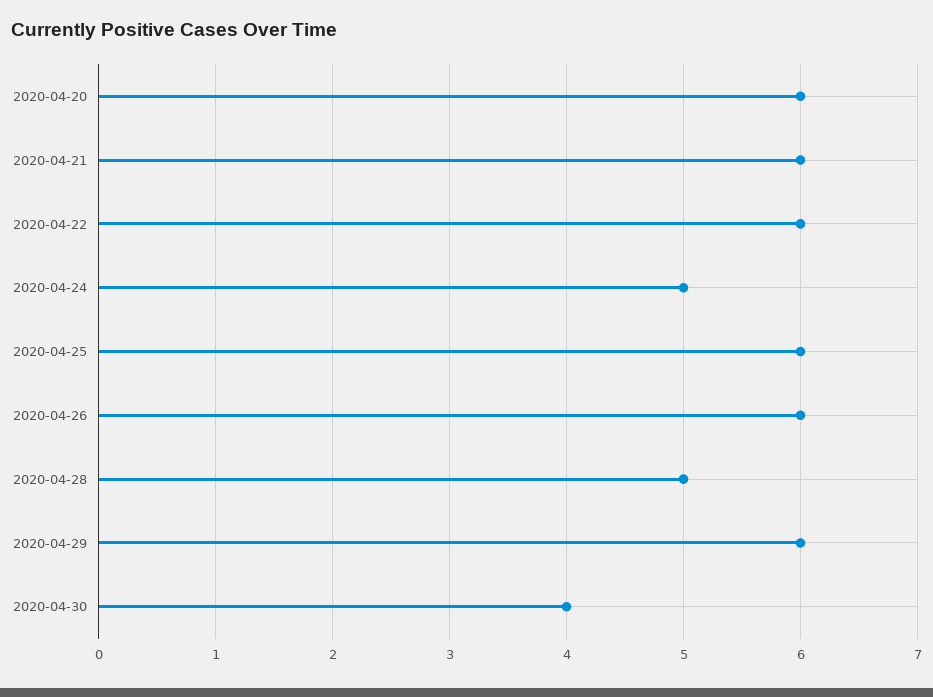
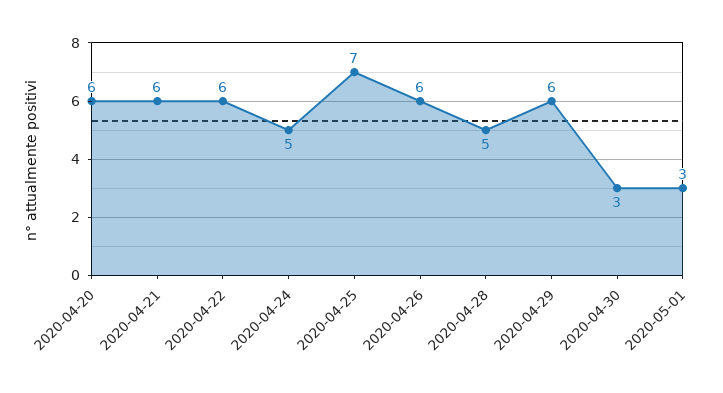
2020-04-25: 6 -> 7
2020-04-30: 4 -> 3
2020-05-01: none -> 3

